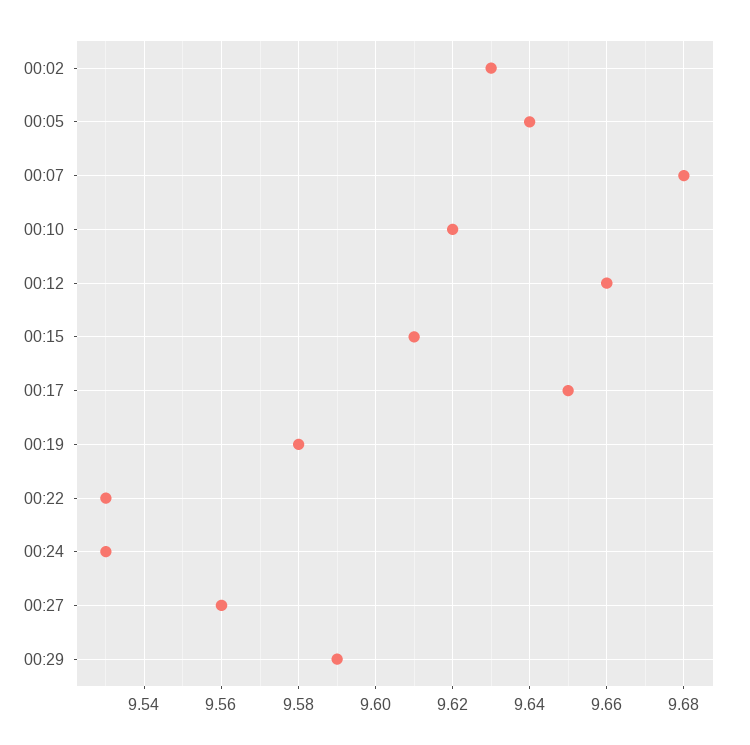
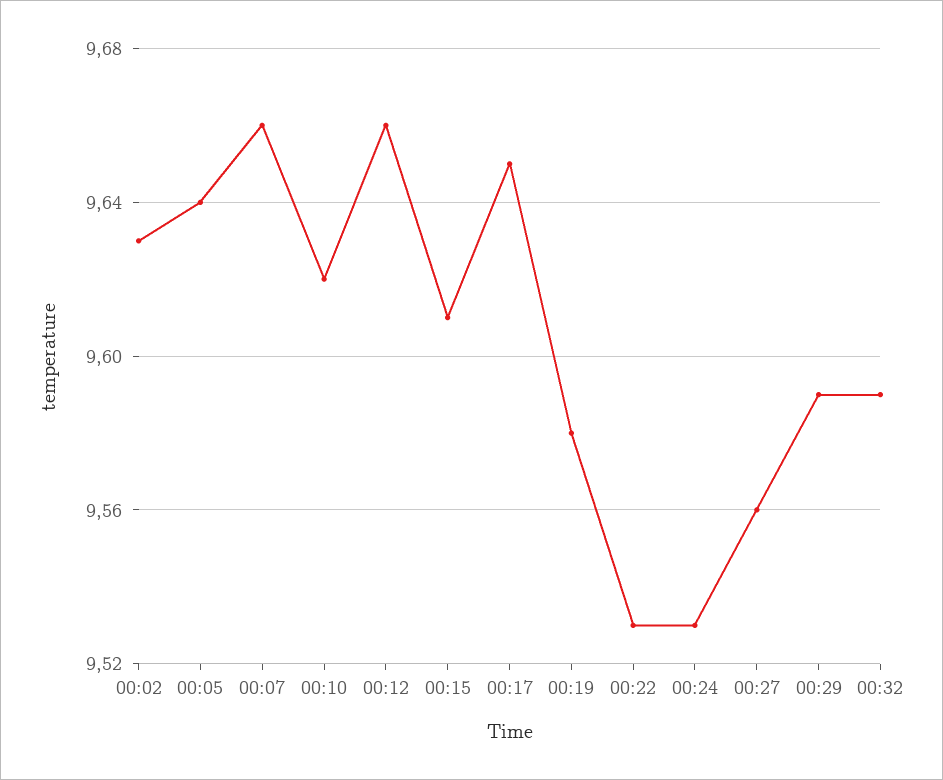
00:07: 9.68 -> 9.66
00:32: none -> 9.59

